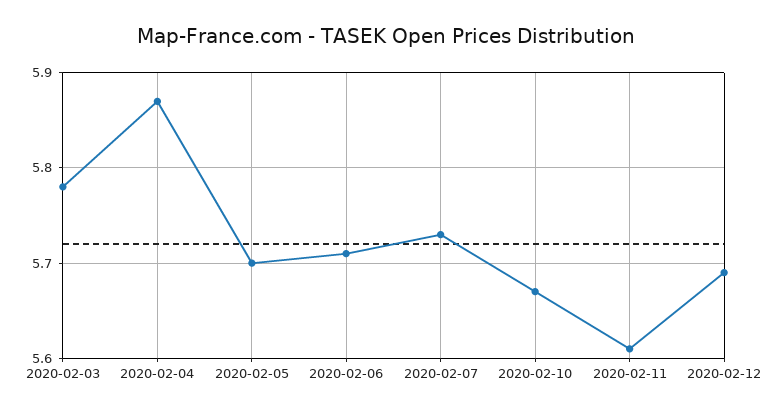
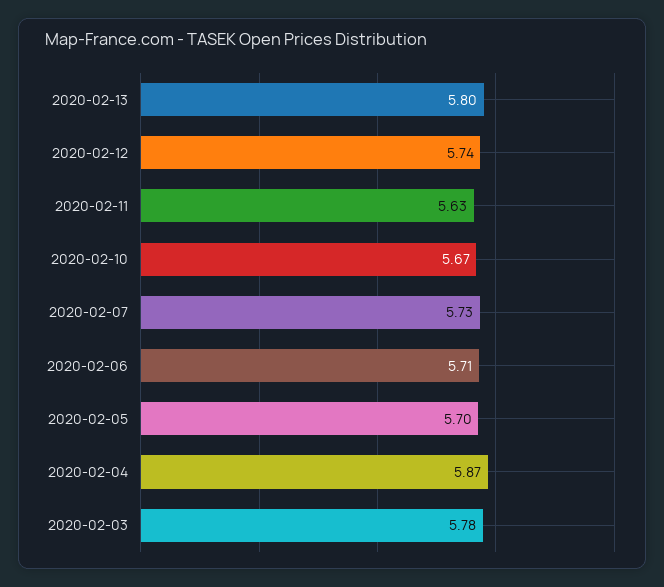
2020-02-11: 5.61 -> 5.63
2020-02-12: 5.69 -> 5.74
2020-02-13: none -> 5.8

